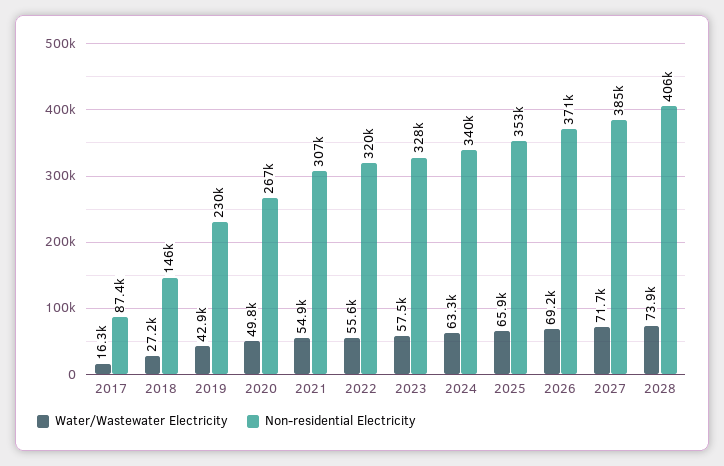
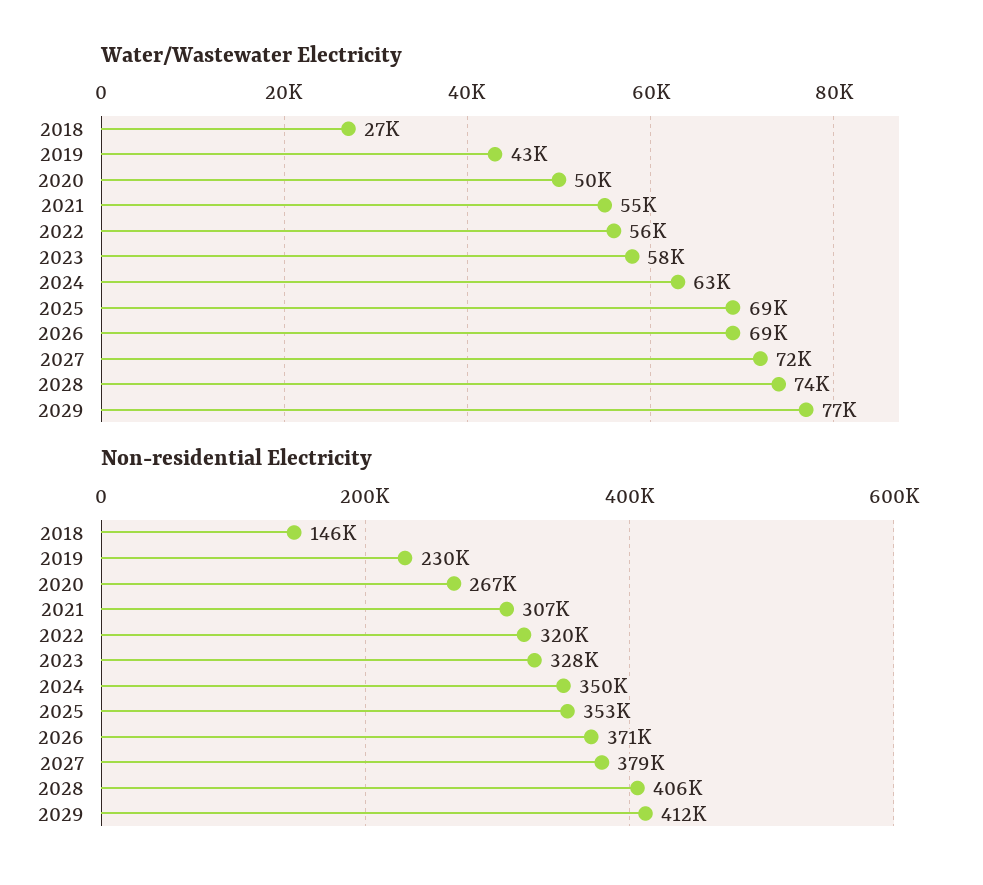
Water/Wastewater Electricity, 2017: 16300 -> none
Non-residential Electricity, 2017: 87400 -> none
Non-residential Electricity, 2024: 340000 -> 350000
Water/Wastewater Electricity, 2025: 65900 -> 69000
Non-residential Electricity, 2027: 385000 -> 379000
Water/Wastewater Electricity, 2029: none -> 77000
Non-residential Electricity, 2029: none -> 412000

